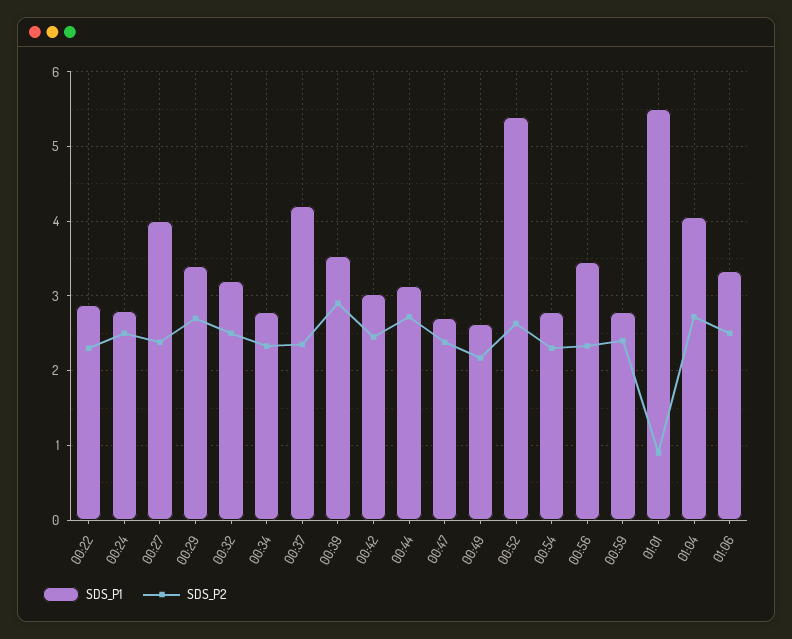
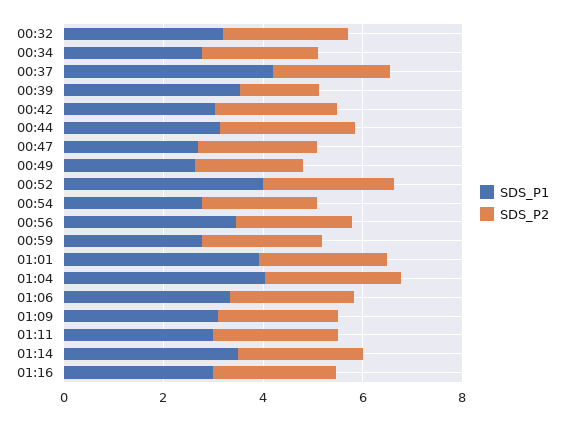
SDS_P1, 00:22: 2.9 -> none
SDS_P2, 00:22: 2.3 -> none
SDS_P1, 00:24: 2.8 -> none
SDS_P2, 00:24: 2.5 -> none
SDS_P1, 00:27: 4 -> none
SDS_P2, 00:27: 2.4 -> none
SDS_P1, 00:29: 3.4 -> none
SDS_P2, 00:29: 2.7 -> none
SDS_P2, 00:39: 2.9 -> 1.5
SDS_P1, 00:52: 5.4 -> 4
SDS_P1, 01:01: 5.5 -> 4
SDS_P2, 01:01: 0.9 -> 2.5
SDS_P1, 01:09: none -> 3
SDS_P2, 01:09: none -> 2.5
SDS_P1, 01:11: none -> 3
SDS_P2, 01:11: none -> 2.5
SDS_P1, 01:14: none -> 3.5
SDS_P2, 01:14: none -> 2.5
SDS_P1, 01:16: none -> 3
SDS_P2, 01:16: none -> 2.5

